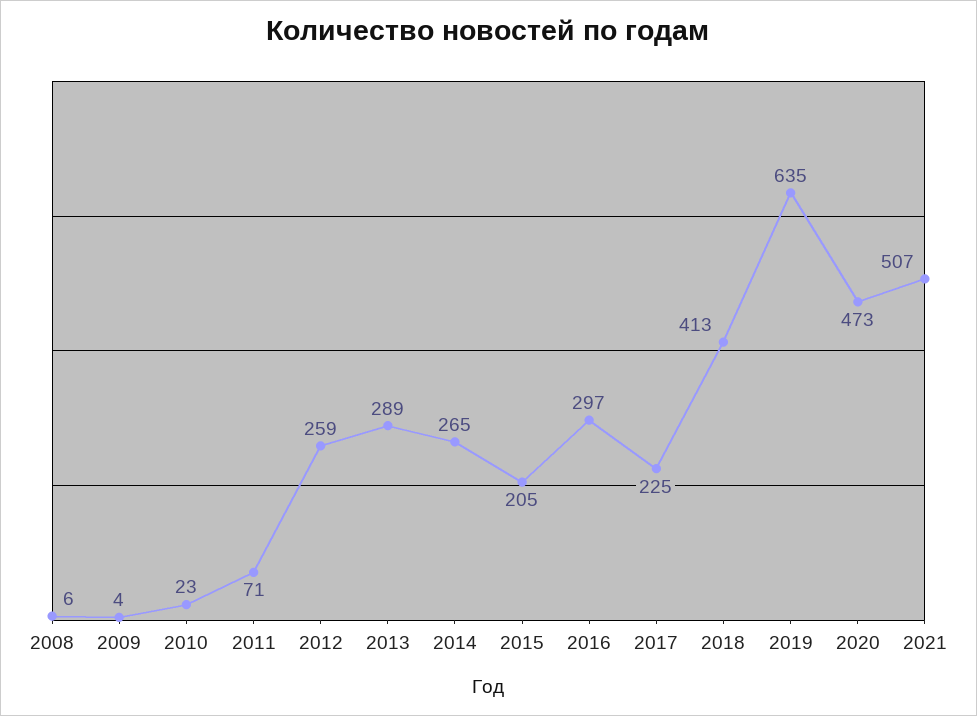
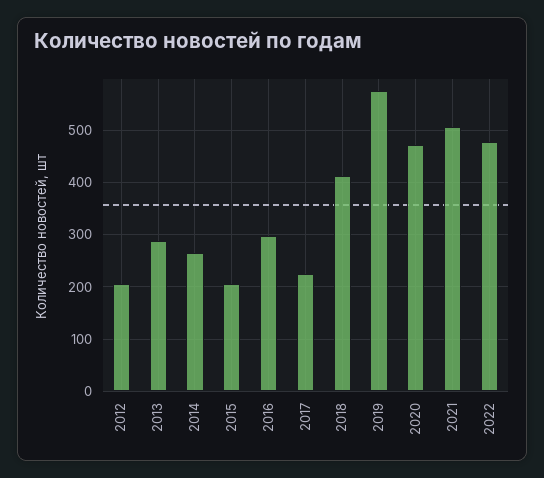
2008: 6 -> none
2009: 4 -> none
2010: 23 -> none
2011: 71 -> none
2012: 259 -> 200
2019: 635 -> 580
2022: none -> 480

